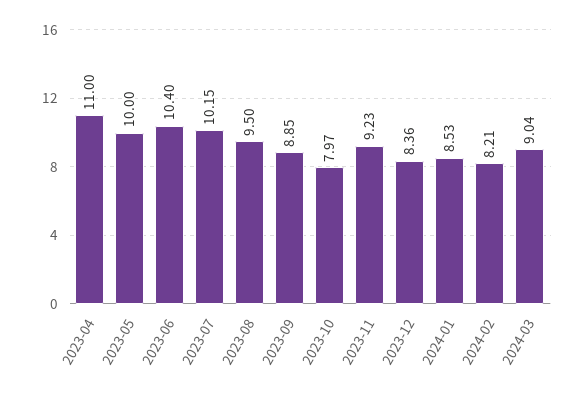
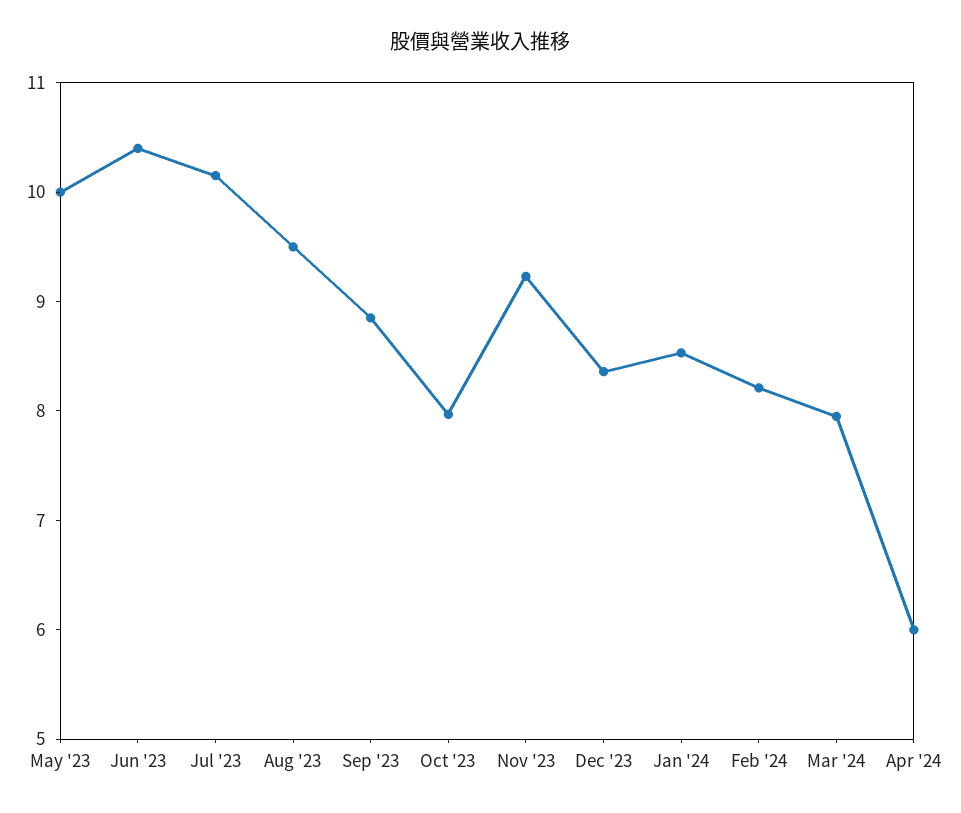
2023-04: 11 -> none
2024-03: 9.04 -> 8
Apr '24: none -> 6

